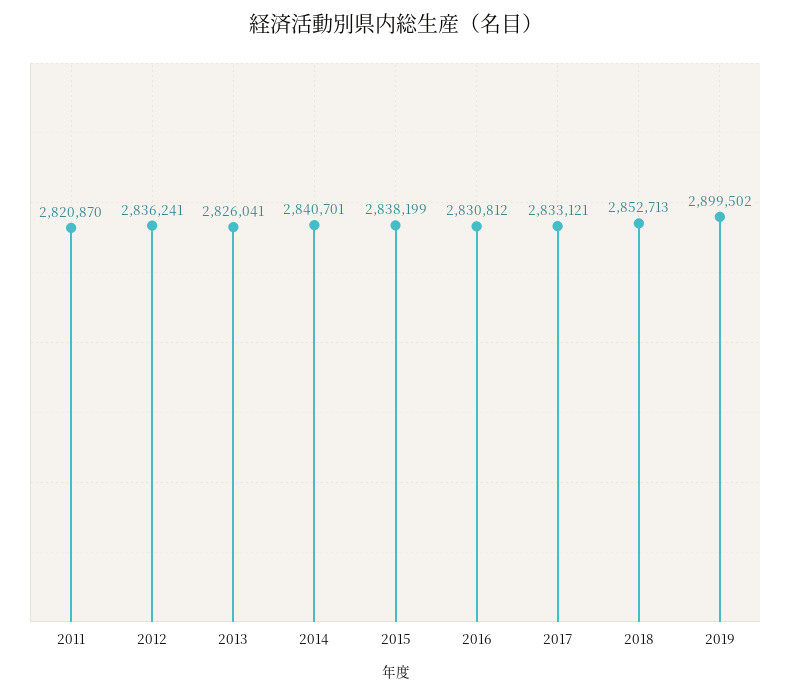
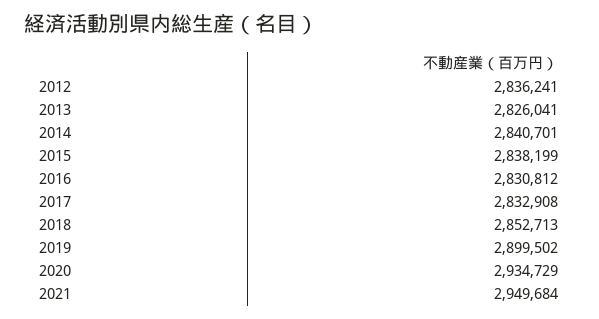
2011: 2820870 -> none
2017: 2833121 -> 2832908
2020: none -> 2934729
2021: none -> 2949684

